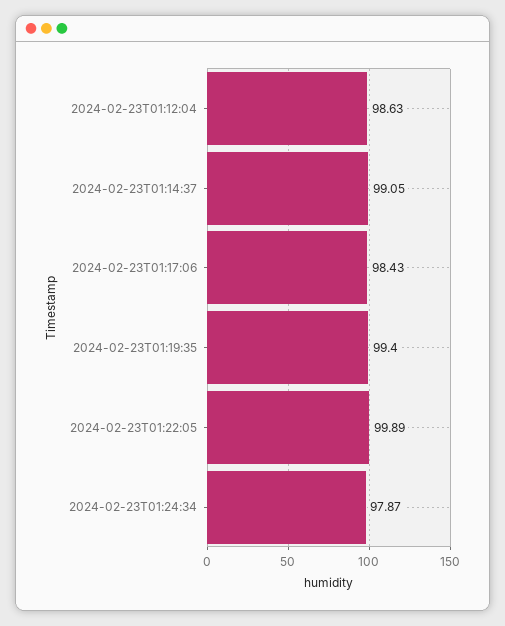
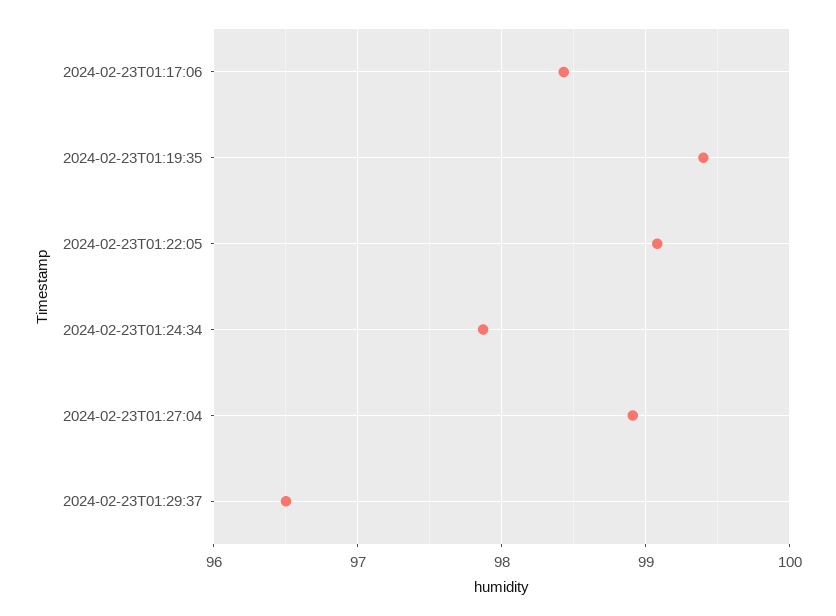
2024-02-23T01:12:04: 98.63 -> none
2024-02-23T01:14:37: 99.05 -> none
2024-02-23T01:22:05: 99.89 -> 99.1
2024-02-23T01:27:04: none -> 98.9
2024-02-23T01:29:37: none -> 96.5

